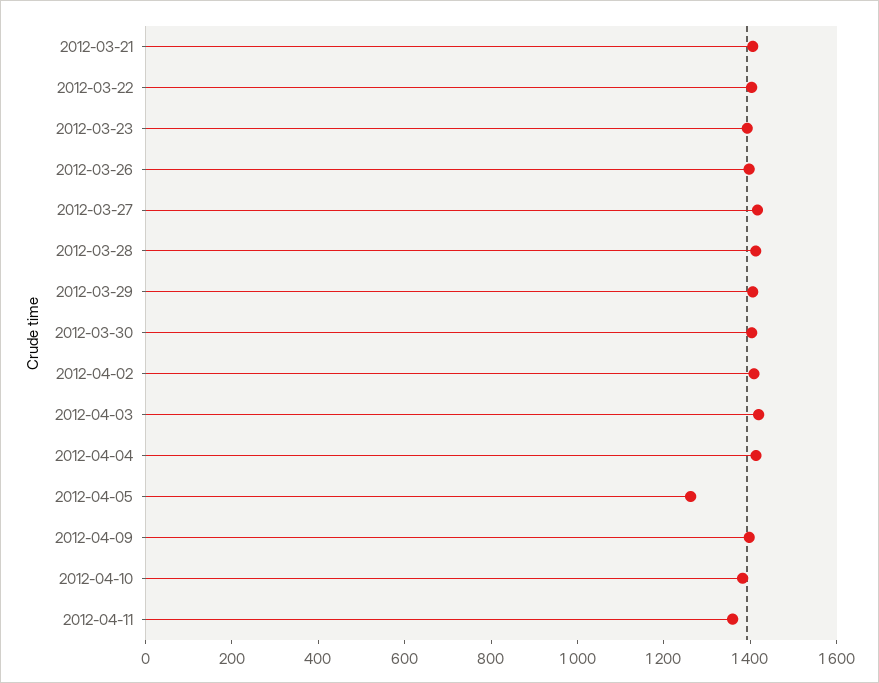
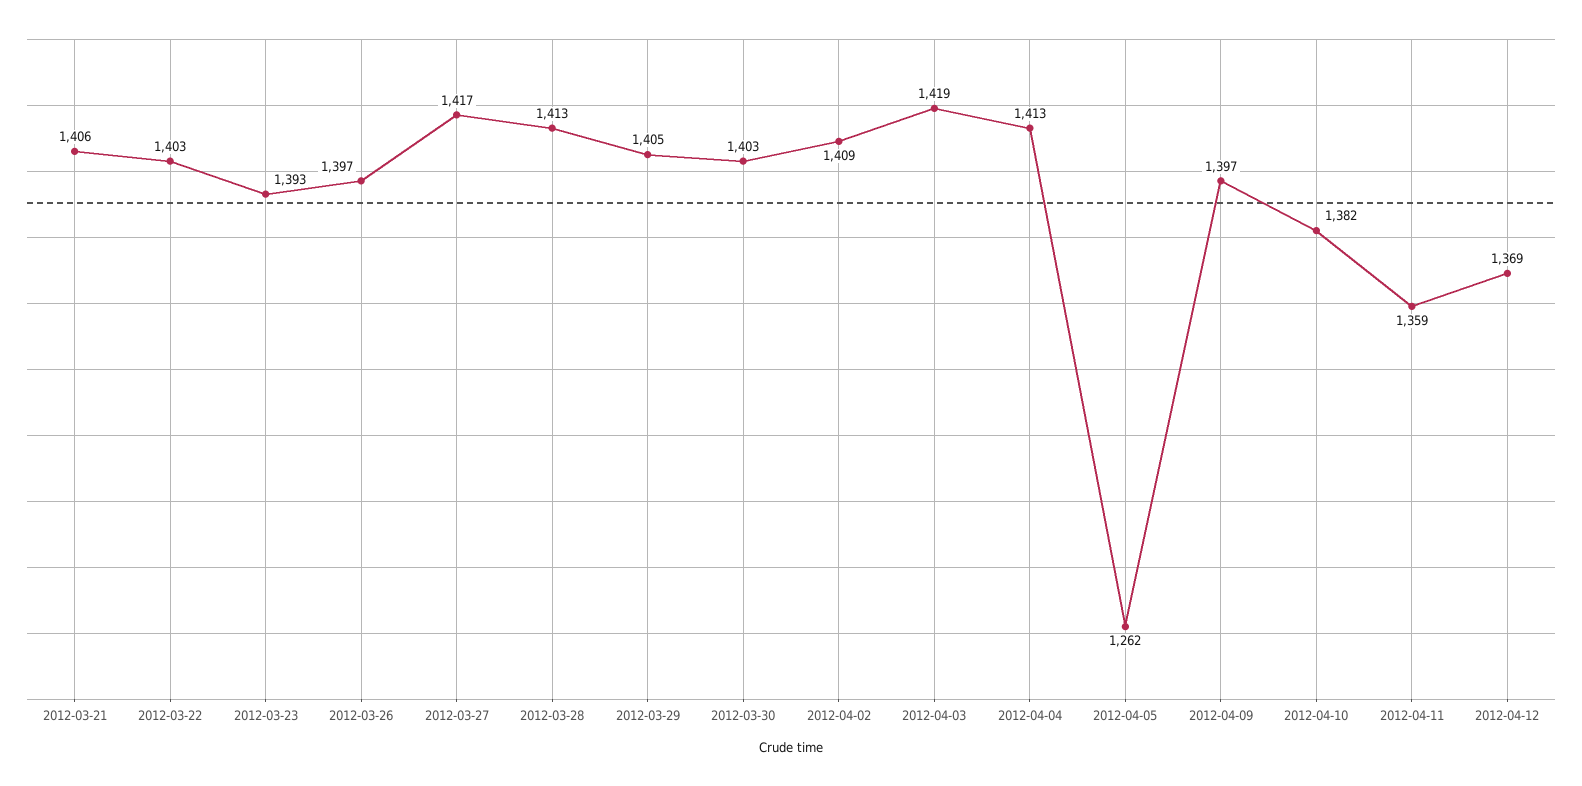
2012-04-12: none -> 1369

